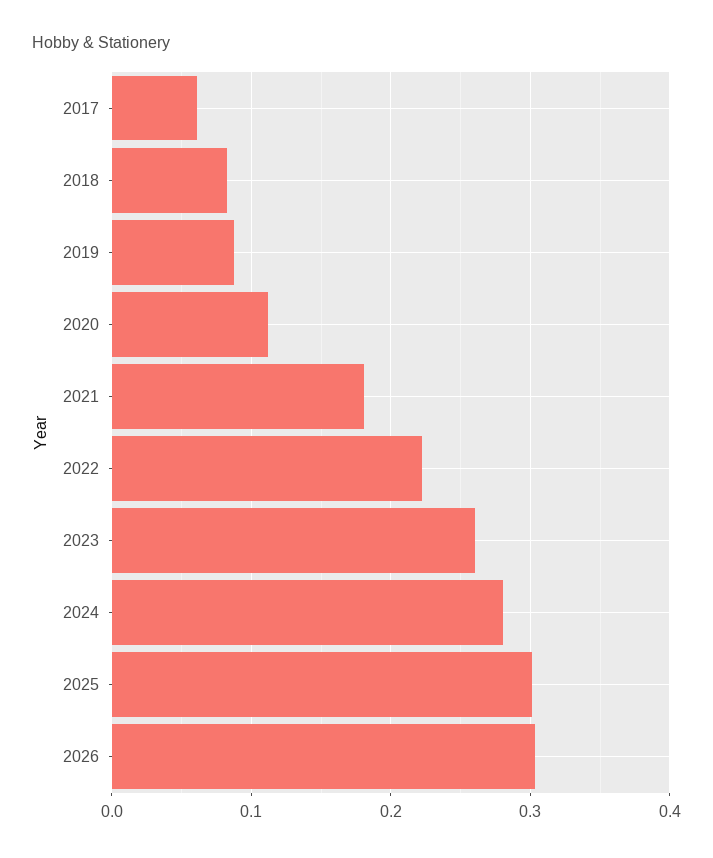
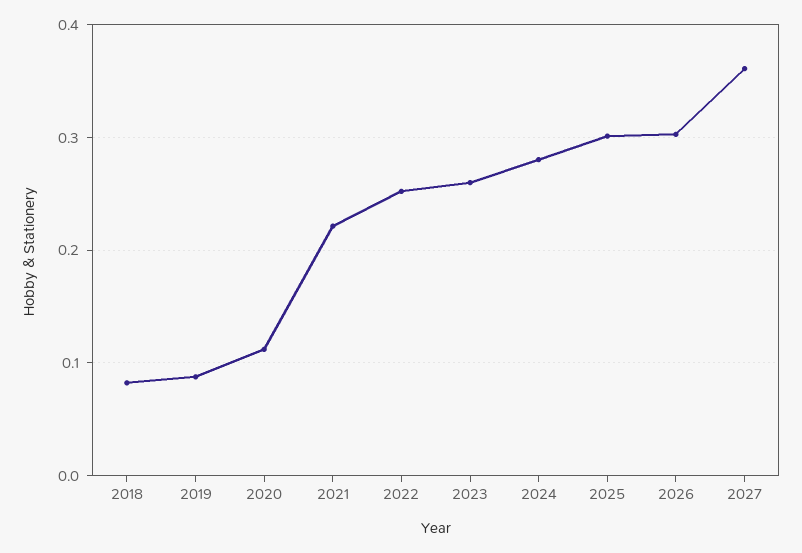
2017: 0.06 -> none
2021: 0.18 -> 0.22
2022: 0.22 -> 0.25
2027: none -> 0.36

